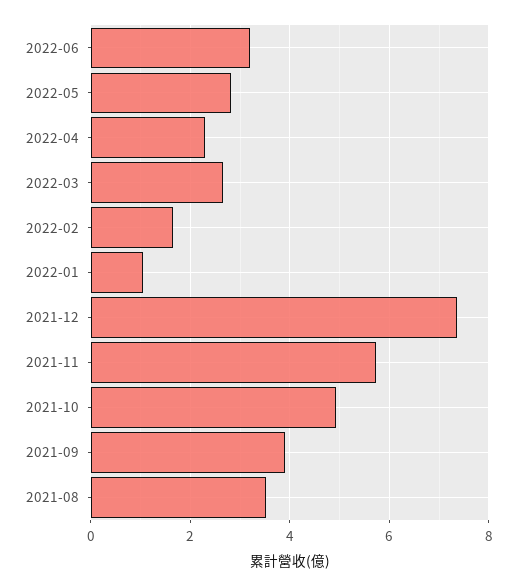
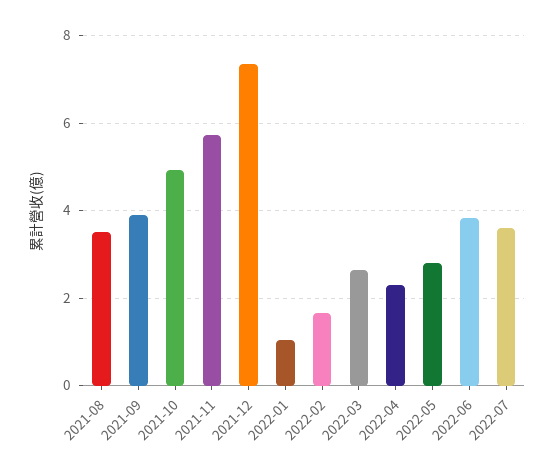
2022-06: 3.2 -> 3.8
2022-07: none -> 3.6

